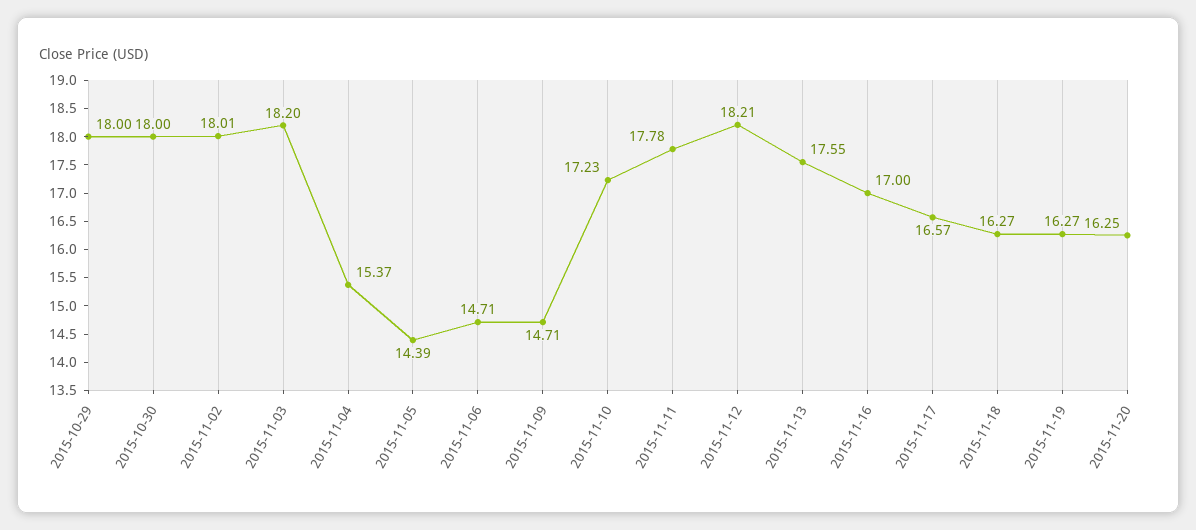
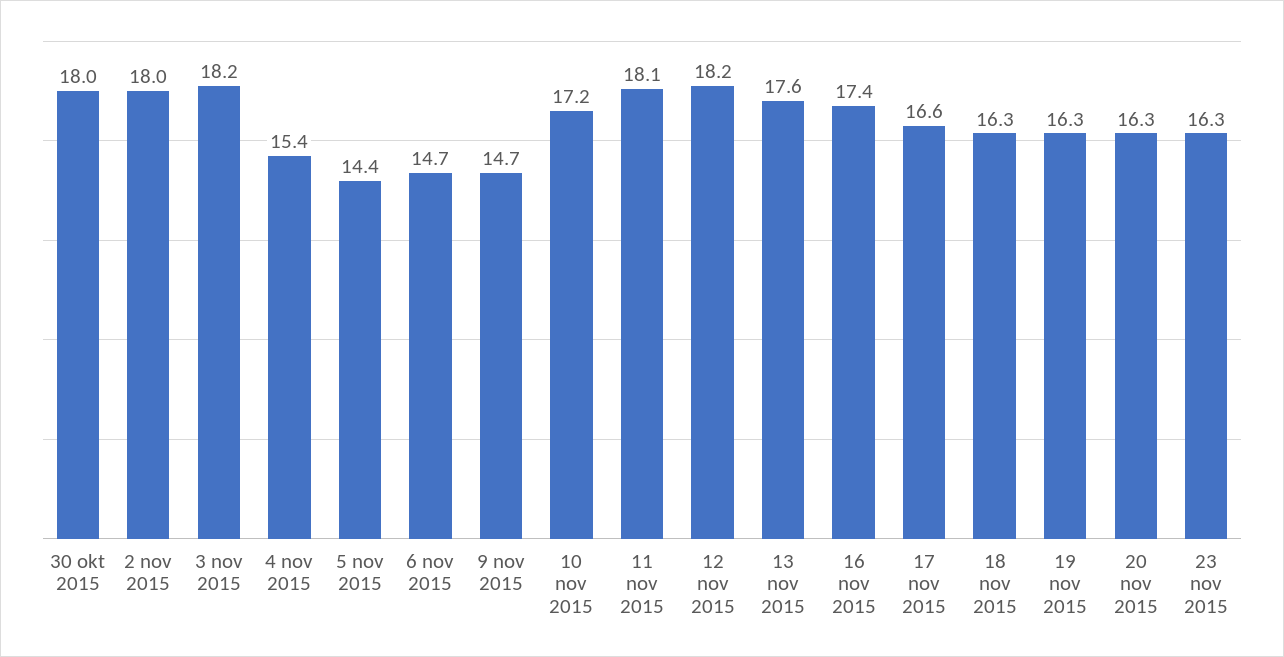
2015-10-29: 18 -> none
2015-11-11: 17.78 -> 18.1
2015-11-16: 17 -> 17.4
23 nov 2015: none -> 16.3

